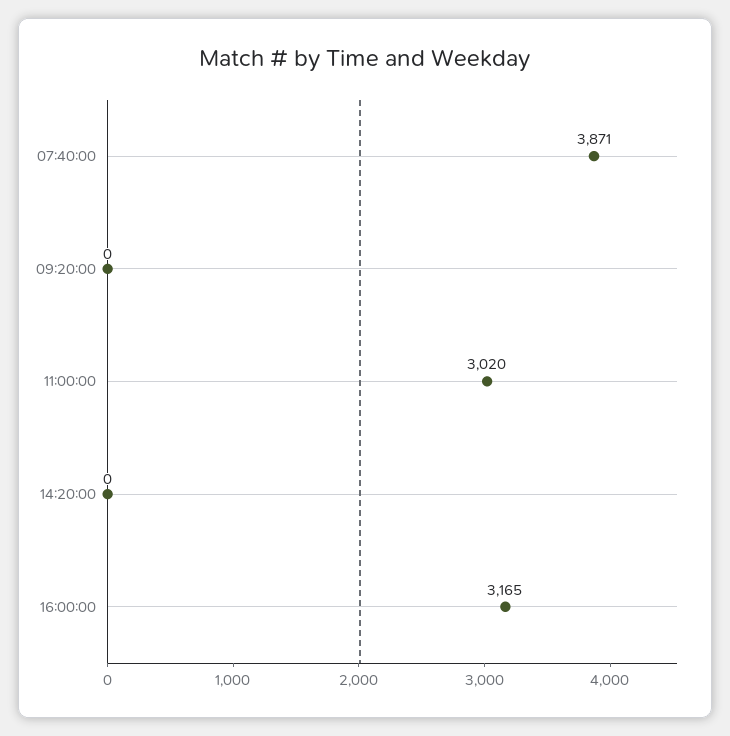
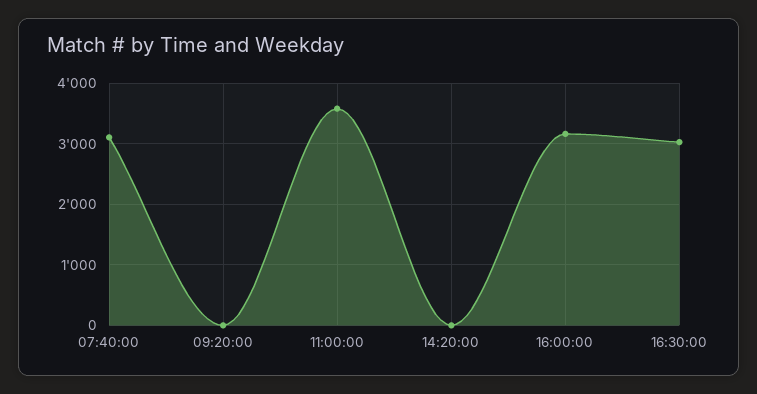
07:40:00: 3871 -> 3100
11:00:00: 3020 -> 3600
16:30:00: none -> 3000

